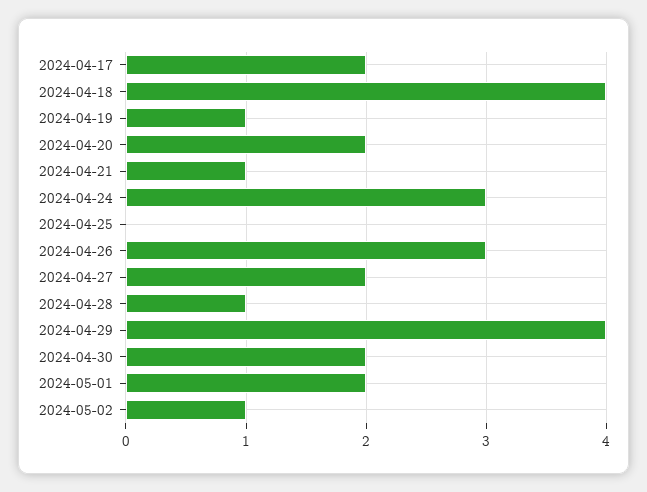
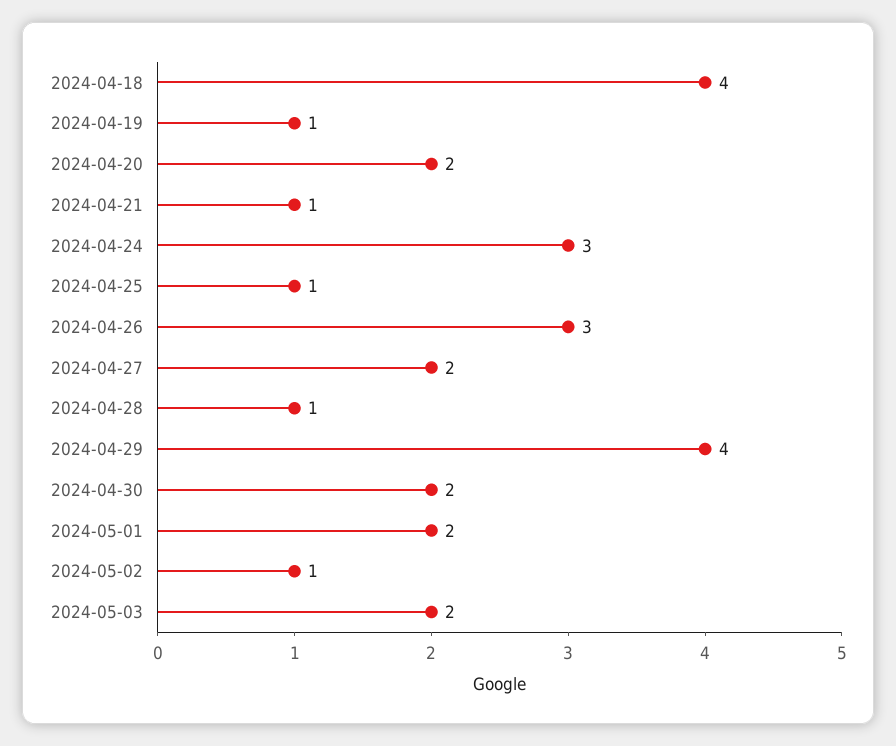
2024-04-17: 2 -> none
2024-04-25: 0 -> 1
2024-05-03: none -> 2

